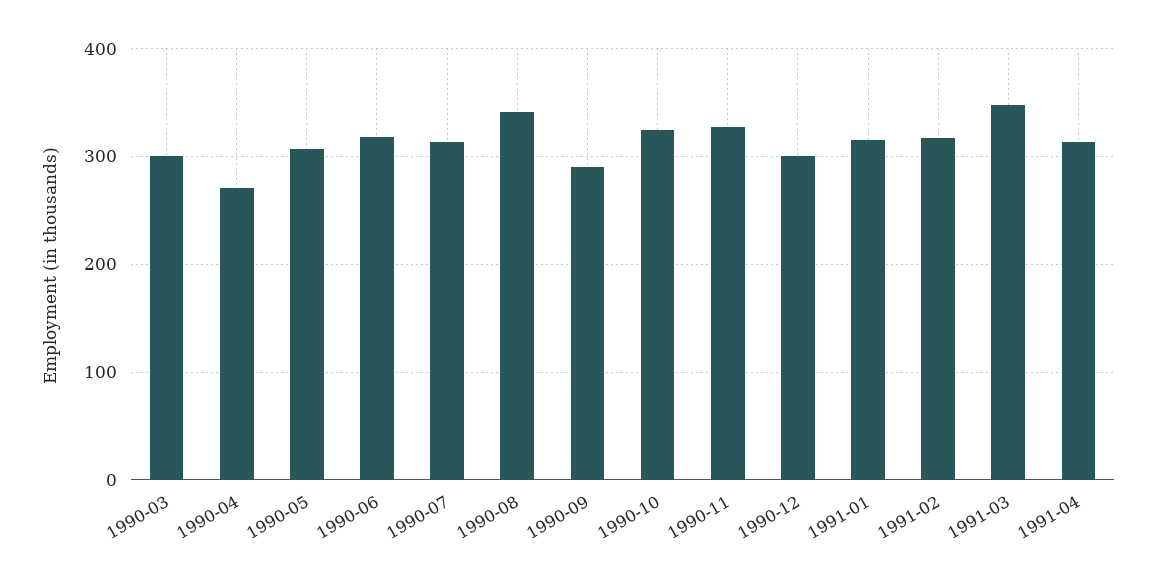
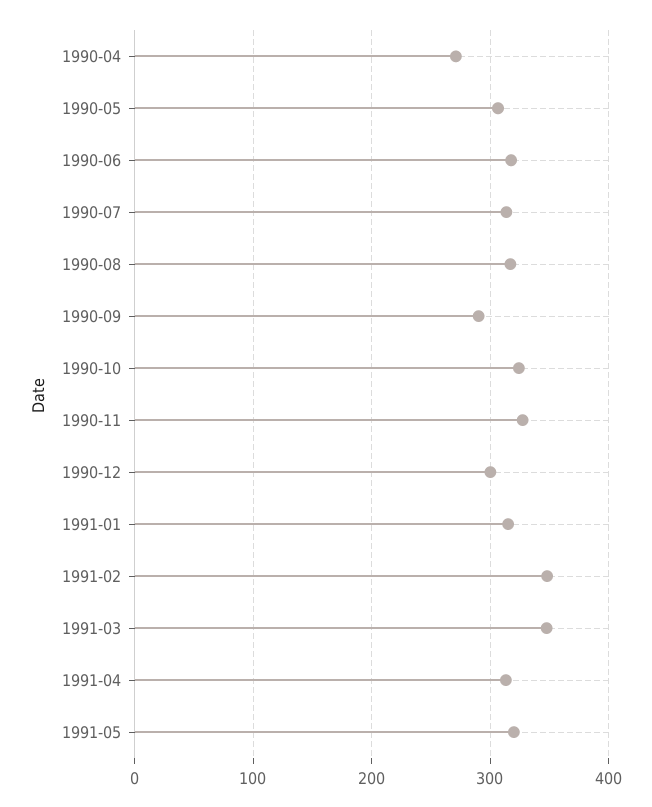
1990-03: 300 -> none
1990-08: 340 -> 320
1991-02: 320 -> 350
1991-05: none -> 320

